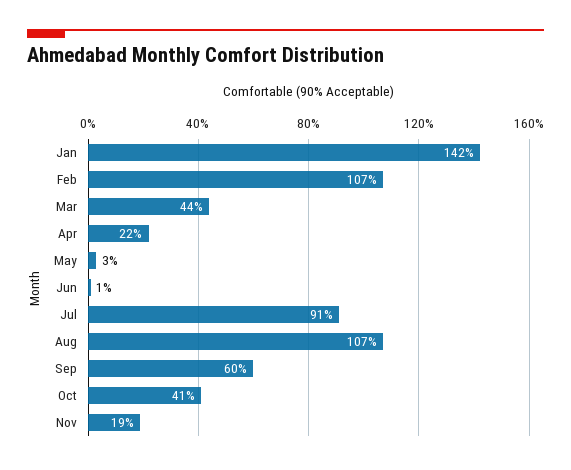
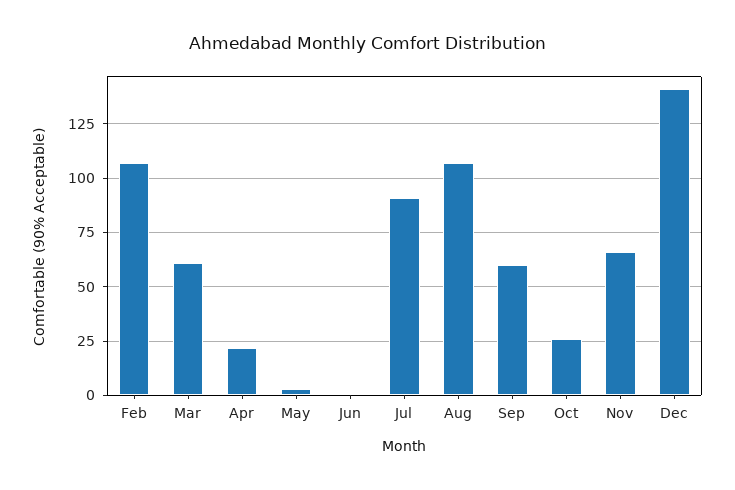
Jan: 142 -> none
Mar: 44 -> 60
Oct: 41 -> 25
Nov: 19 -> 65
Dec: none -> 140

